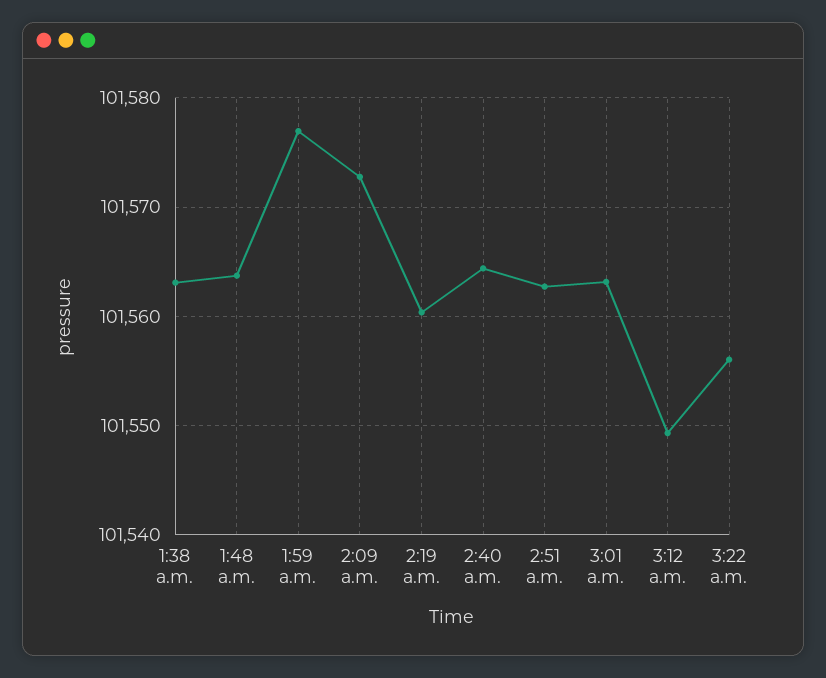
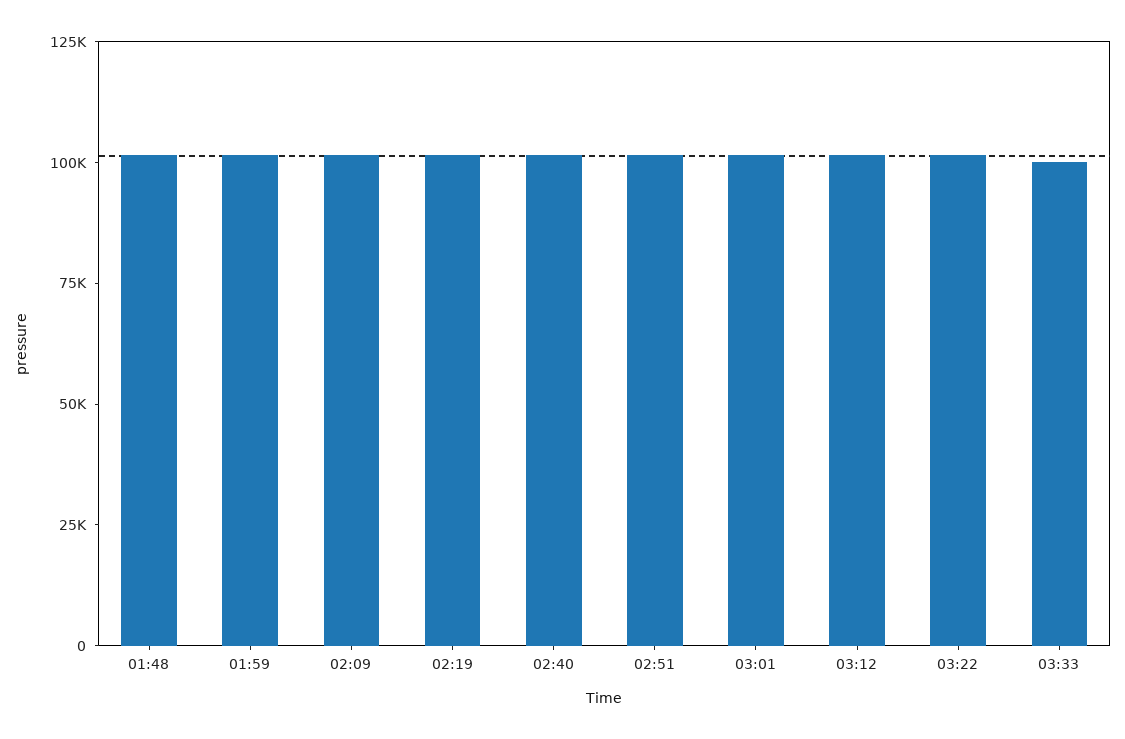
1:38 a.m.: 101563 -> none
03:33: none -> 100000

